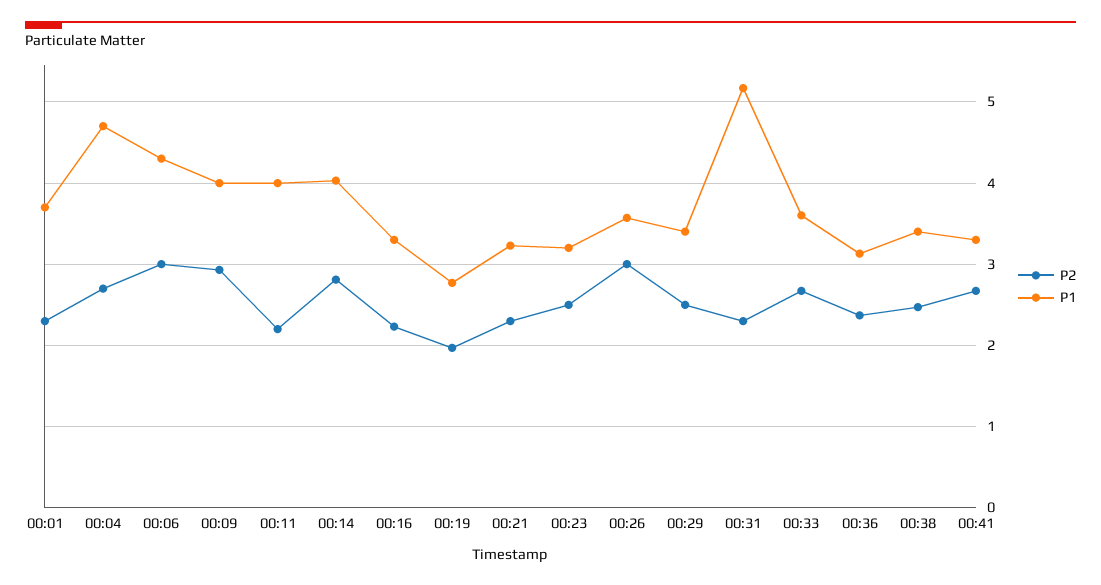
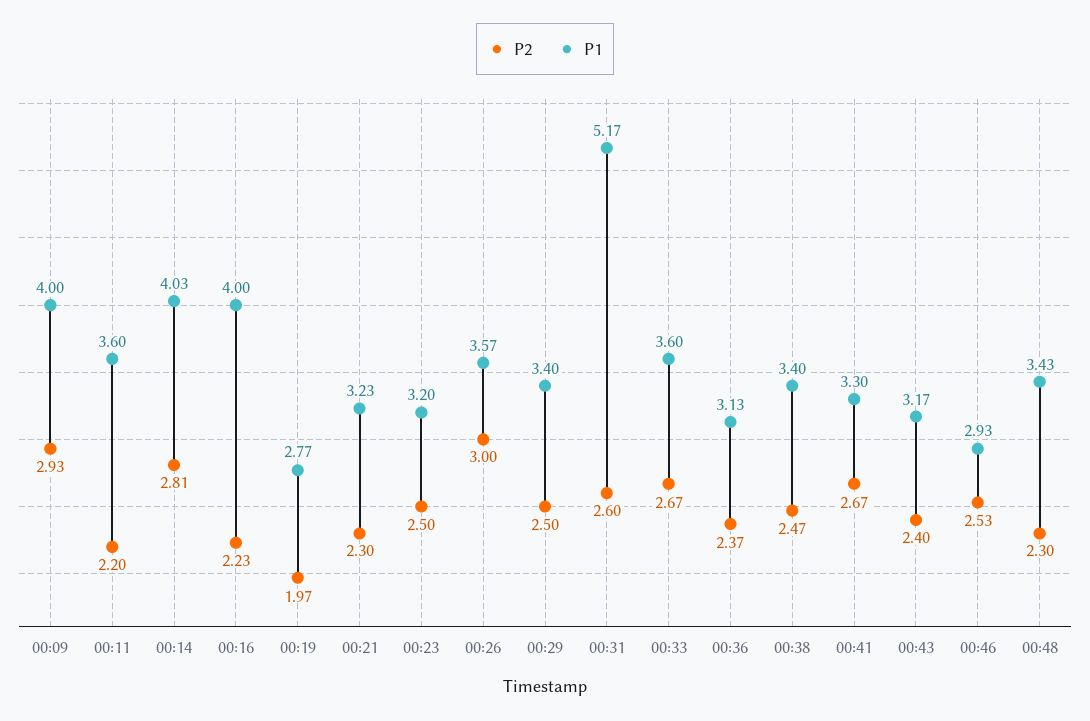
P2, 00:01: 2.3 -> none
P1, 00:01: 3.7 -> none
P2, 00:04: 2.7 -> none
P1, 00:04: 4.7 -> none
P2, 00:06: 3 -> none
P1, 00:06: 4.3 -> none
P1, 00:11: 4 -> 3.6
P1, 00:16: 3.3 -> 4
P2, 00:31: 2.3 -> 2.6
P2, 00:43: none -> 2.4
P1, 00:43: none -> 3.17
P2, 00:46: none -> 2.53
P1, 00:46: none -> 2.93
P2, 00:48: none -> 2.3
P1, 00:48: none -> 3.43

